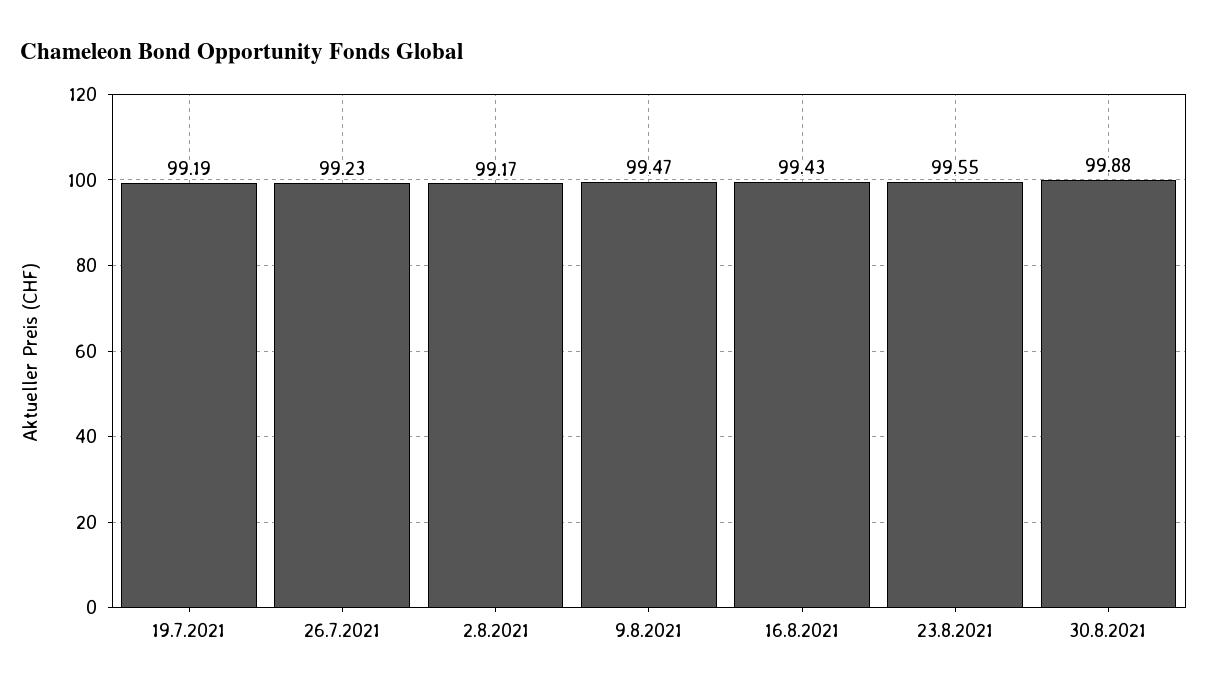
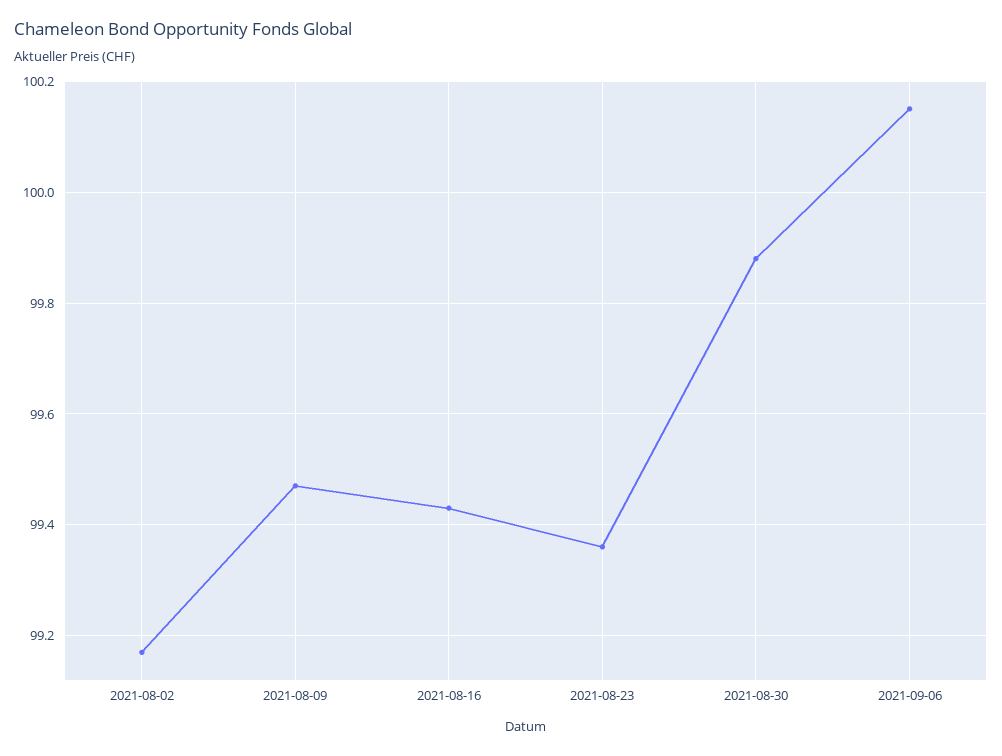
19.7.2021: 99.19 -> none
26.7.2021: 99.23 -> none
23.8.2021: 99.55 -> 99.35
2021-09-06: none -> 100.15

